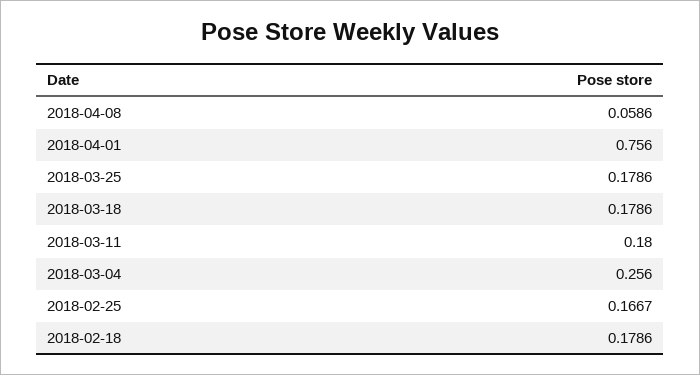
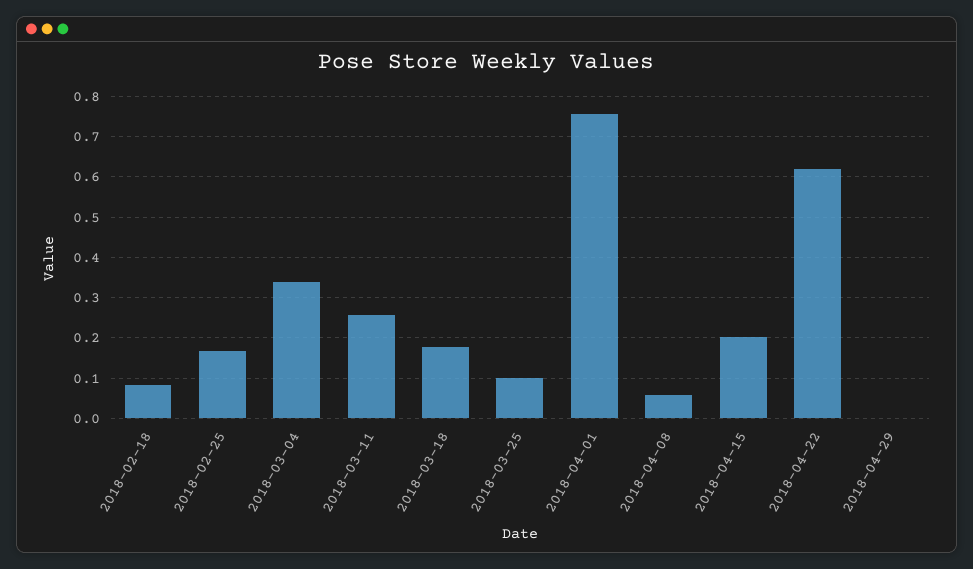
2018-03-25: 0.1786 -> 0.1
2018-03-11: 0.18 -> 0.26
2018-03-04: 0.256 -> 0.34
2018-02-18: 0.1786 -> 0.08
2018-04-15: none -> 0.2
2018-04-22: none -> 0.62
2018-04-29: none -> 0

